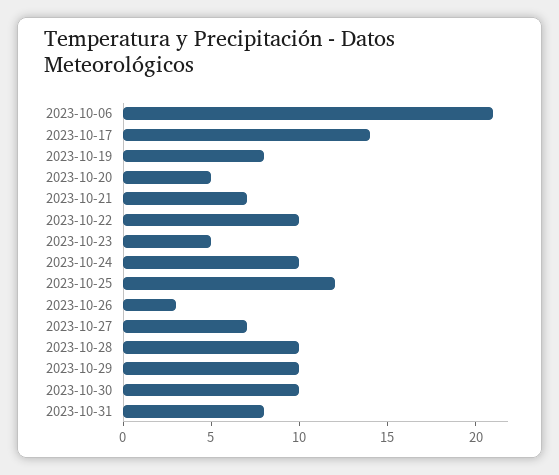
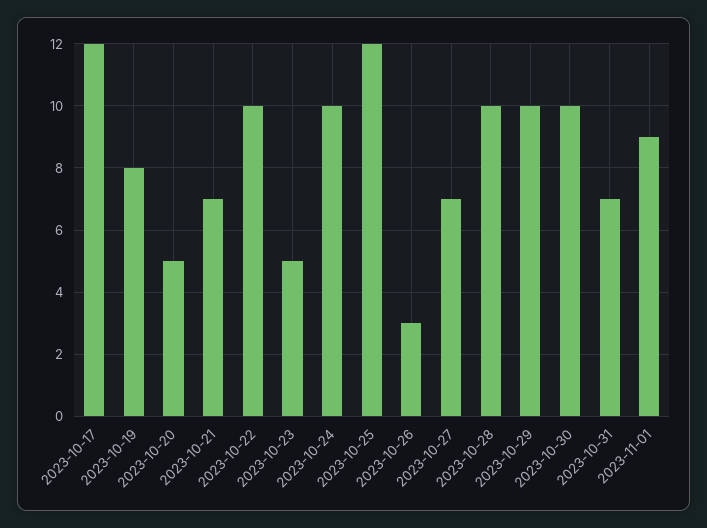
2023-10-06: 21 -> none
2023-10-17: 14 -> 12
2023-10-31: 8 -> 7
2023-11-01: none -> 9

